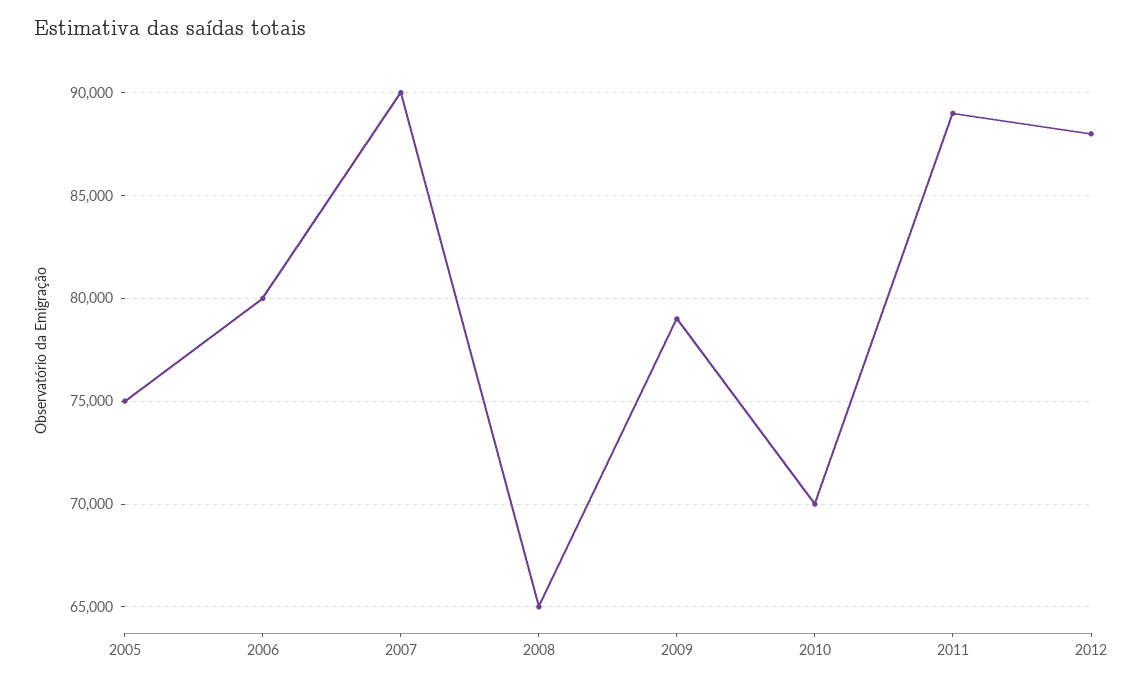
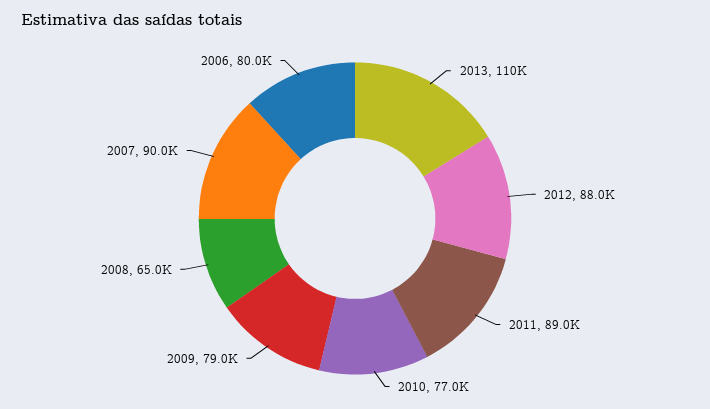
2005: 75000 -> none
2010: 70000 -> 77000
2013: none -> 110000

